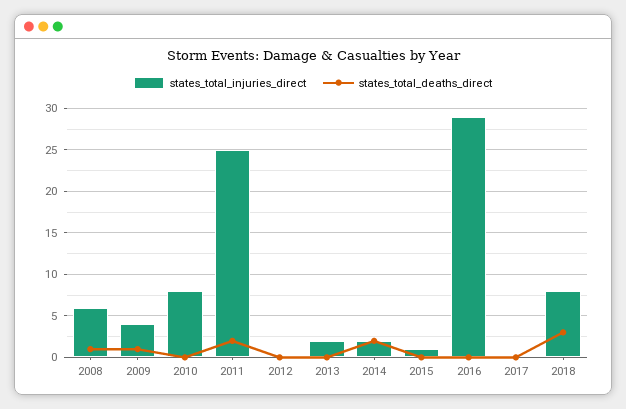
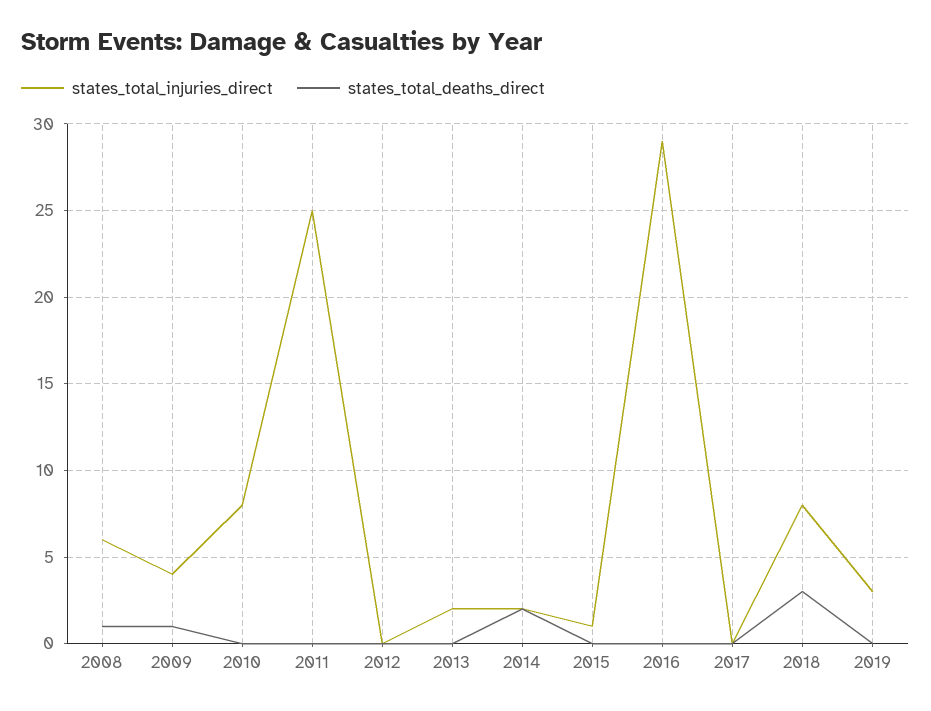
states_total_deaths_direct, 2011: 2 -> 0
states_total_injuries_direct, 2019: none -> 3
states_total_deaths_direct, 2019: none -> 0

